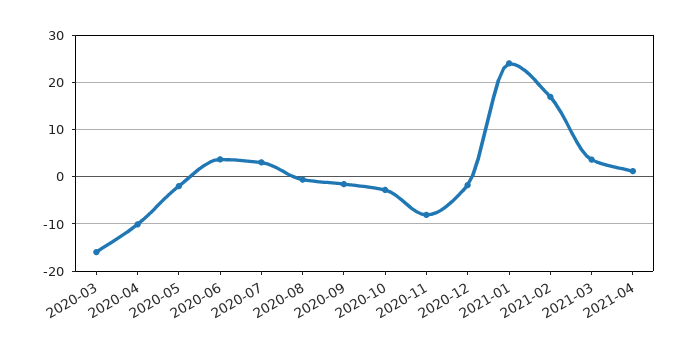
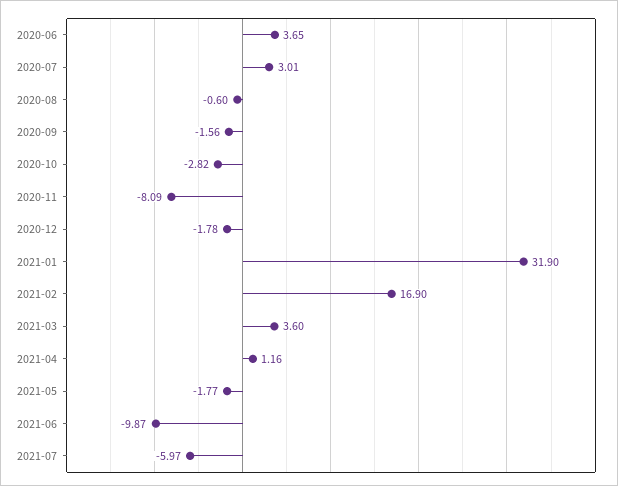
2020-03: -16 -> none
2020-04: -10 -> none
2020-05: -2 -> none
2021-01: 24 -> 31.9
2021-05: none -> -1.77
2021-06: none -> -9.87
2021-07: none -> -5.97

